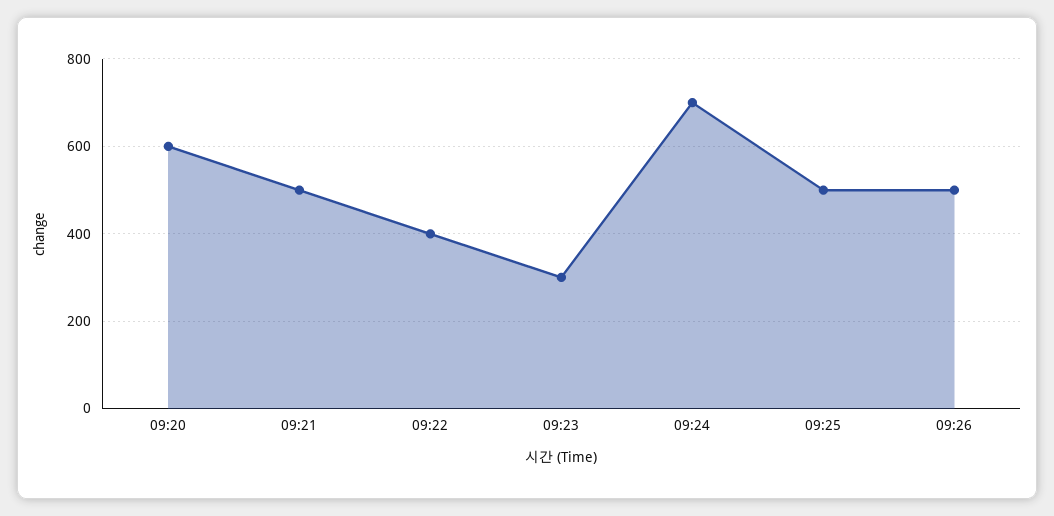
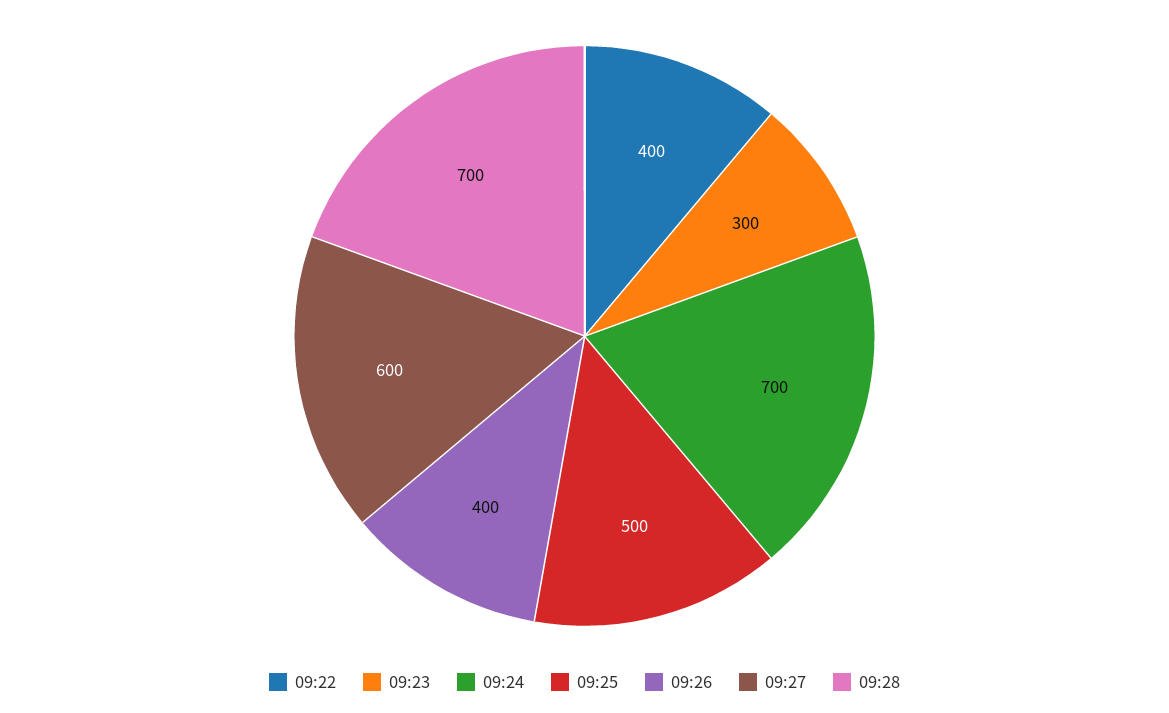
09:20: 600 -> none
09:21: 500 -> none
09:26: 500 -> 400
09:27: none -> 600
09:28: none -> 700

